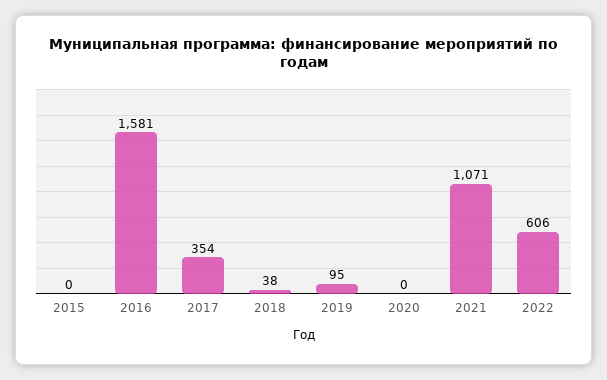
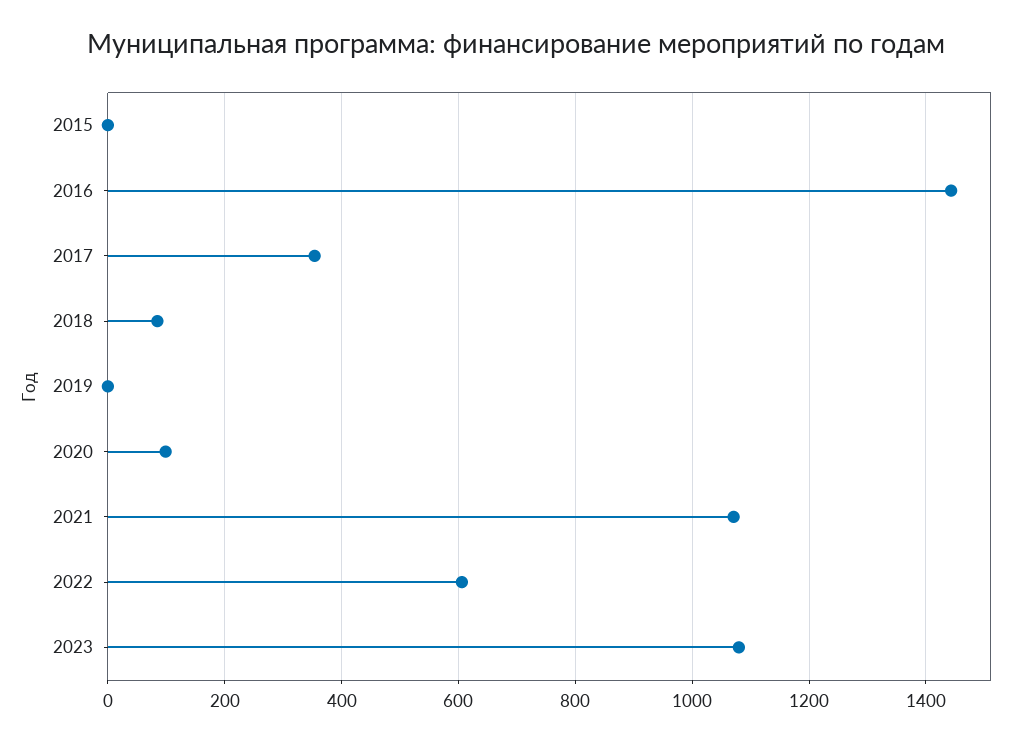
2016: 1581 -> 1440
2018: 38 -> 80
2019: 95 -> 0
2020: 0 -> 100
2023: none -> 1080

